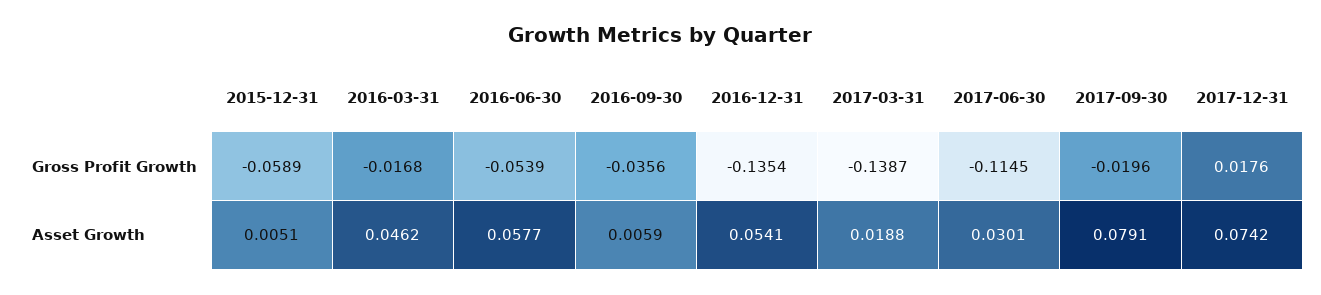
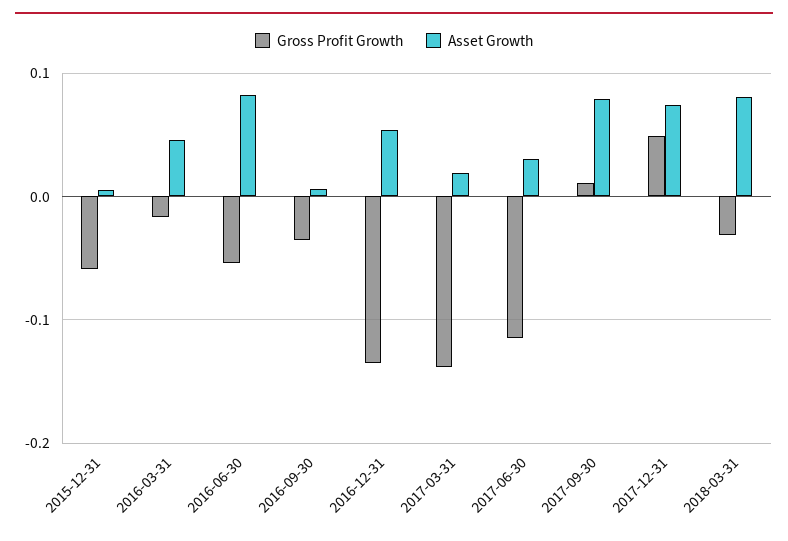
Gross Profit Growth, 2017-09-30: -0.0196 -> 0.01
Gross Profit Growth, 2017-12-31: 0.0176 -> 0.05
Asset Growth, 2016-06-30: 0.0577 -> 0.08
Gross Profit Growth, 2018-03-31: none -> -0.03
Asset Growth, 2018-03-31: none -> 0.08

